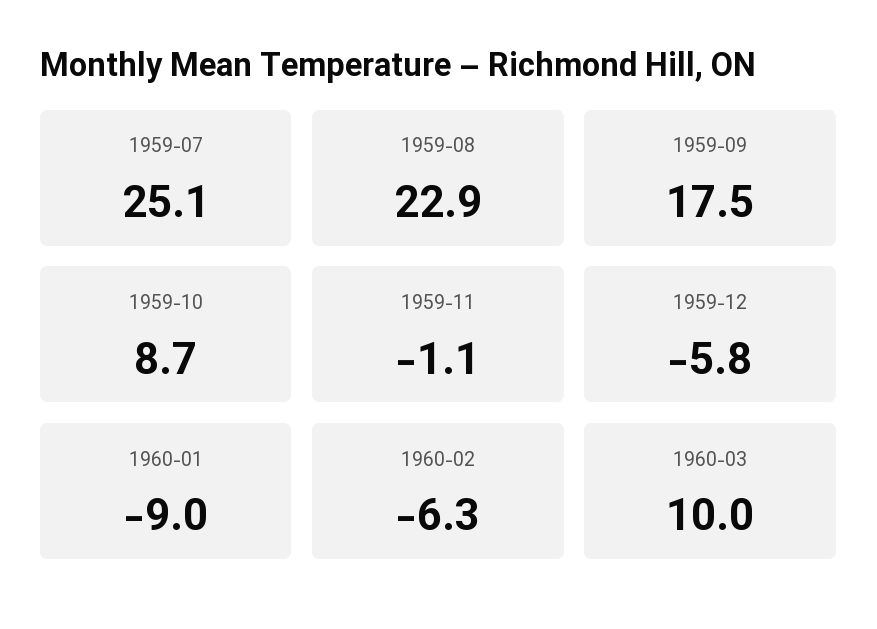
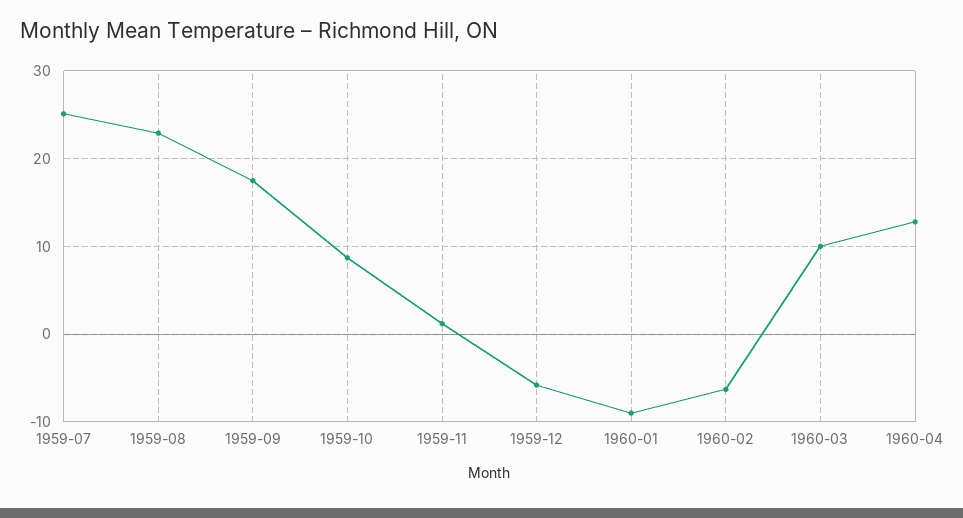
1959-11: -1.1 -> 1
1960-04: none -> 13

